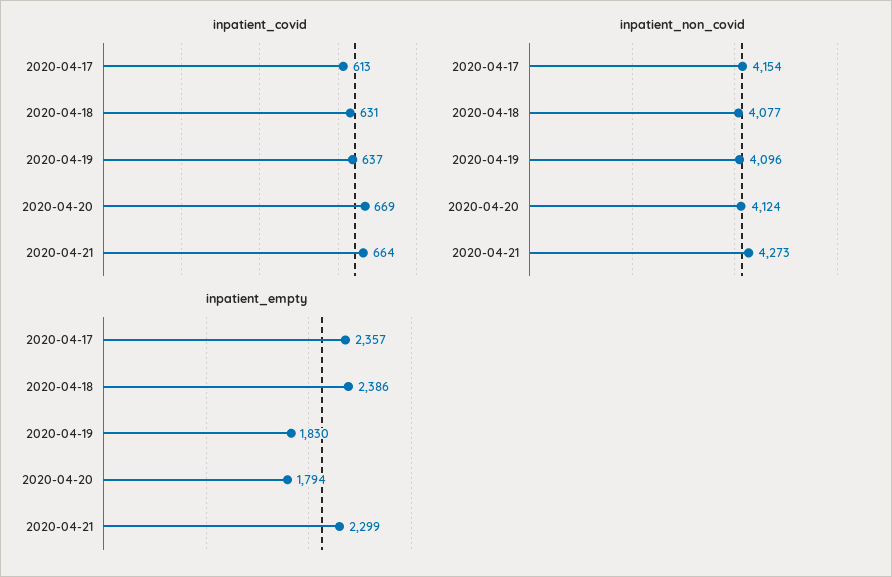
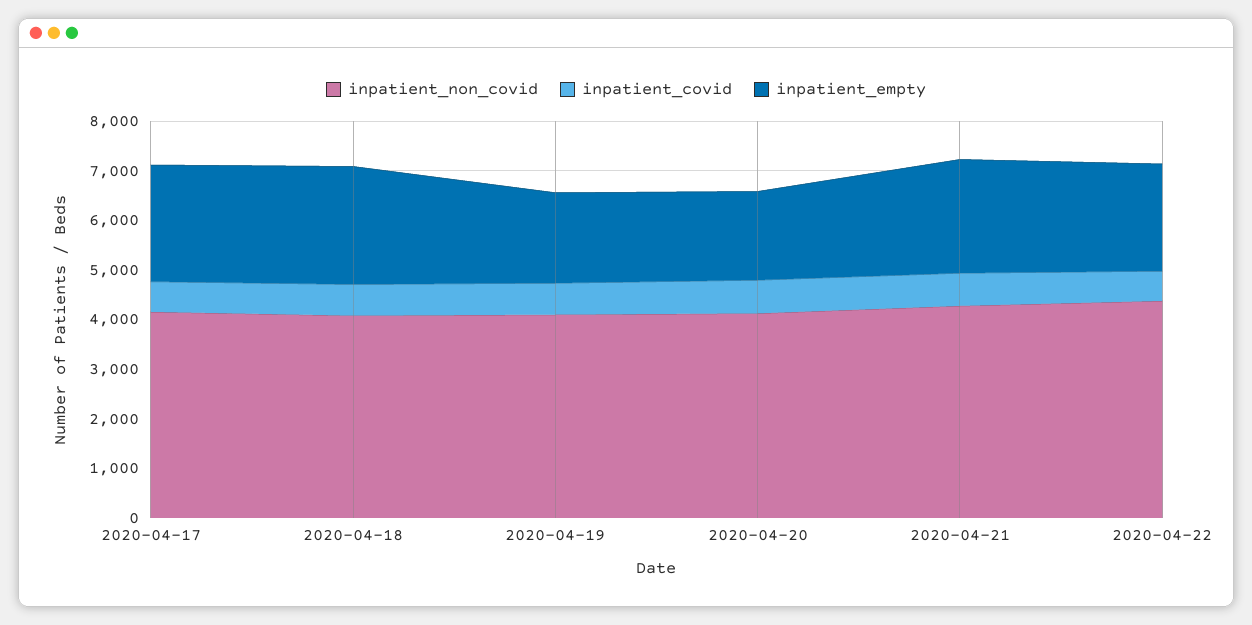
inpatient_non_covid, 2020-04-22: none -> 4400
inpatient_covid, 2020-04-22: none -> 600
inpatient_empty, 2020-04-22: none -> 2200

